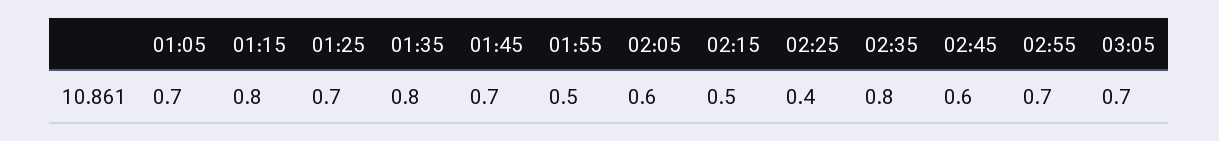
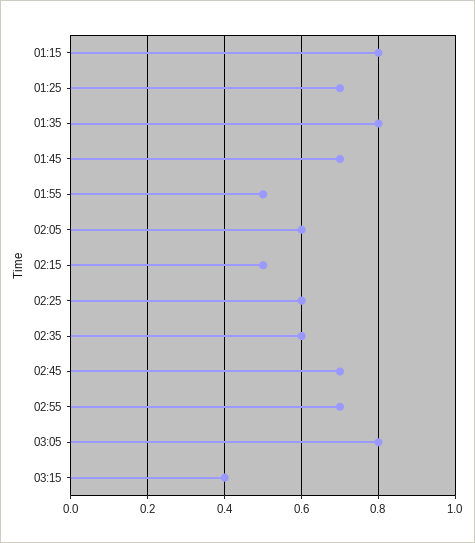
01:05: 0.7 -> none
02:25: 0.4 -> 0.6
02:35: 0.8 -> 0.6
02:45: 0.6 -> 0.7
03:05: 0.7 -> 0.8
03:15: none -> 0.4

